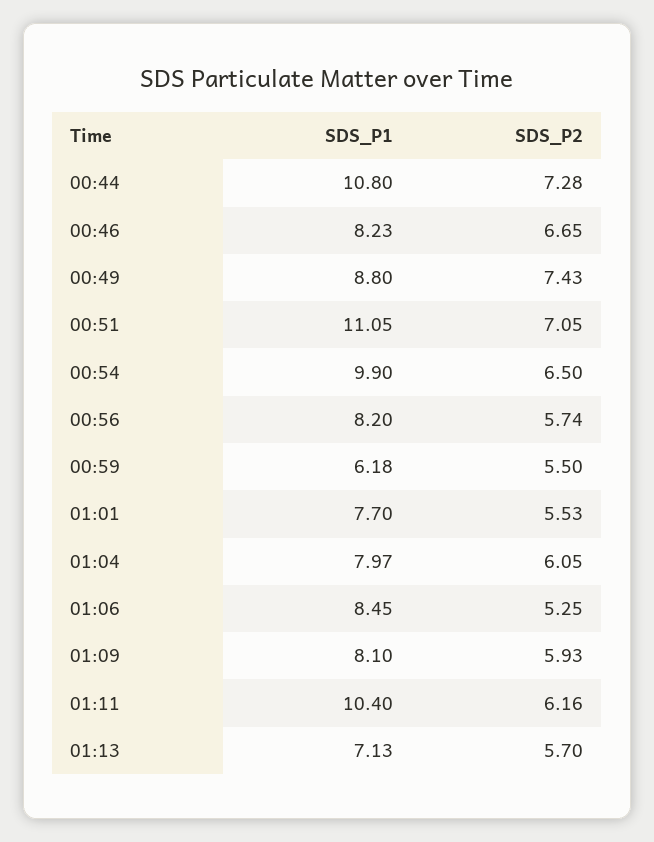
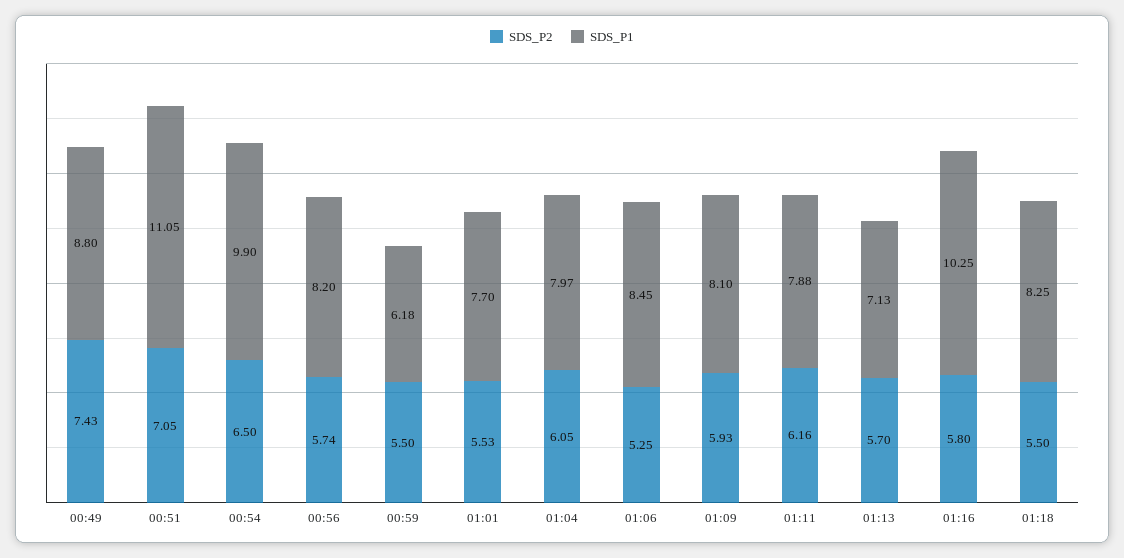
SDS_P1, 00:44: 10.8 -> none
SDS_P2, 00:44: 7.28 -> none
SDS_P1, 00:46: 8.23 -> none
SDS_P2, 00:46: 6.65 -> none
SDS_P1, 01:11: 10.4 -> 7.88
SDS_P2, 01:16: none -> 5.8
SDS_P1, 01:16: none -> 10.25
SDS_P2, 01:18: none -> 5.5
SDS_P1, 01:18: none -> 8.25

